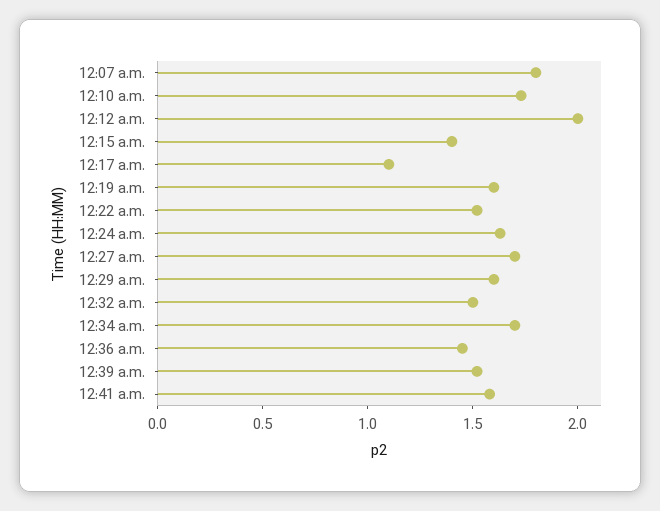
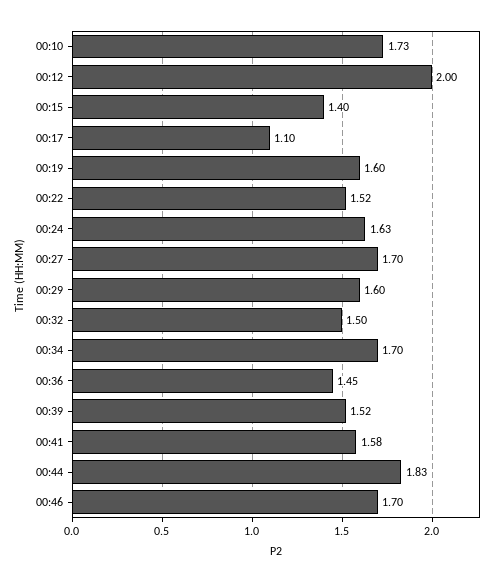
12:07 a.m.: 1.8 -> none
00:44: none -> 1.83
00:46: none -> 1.7

